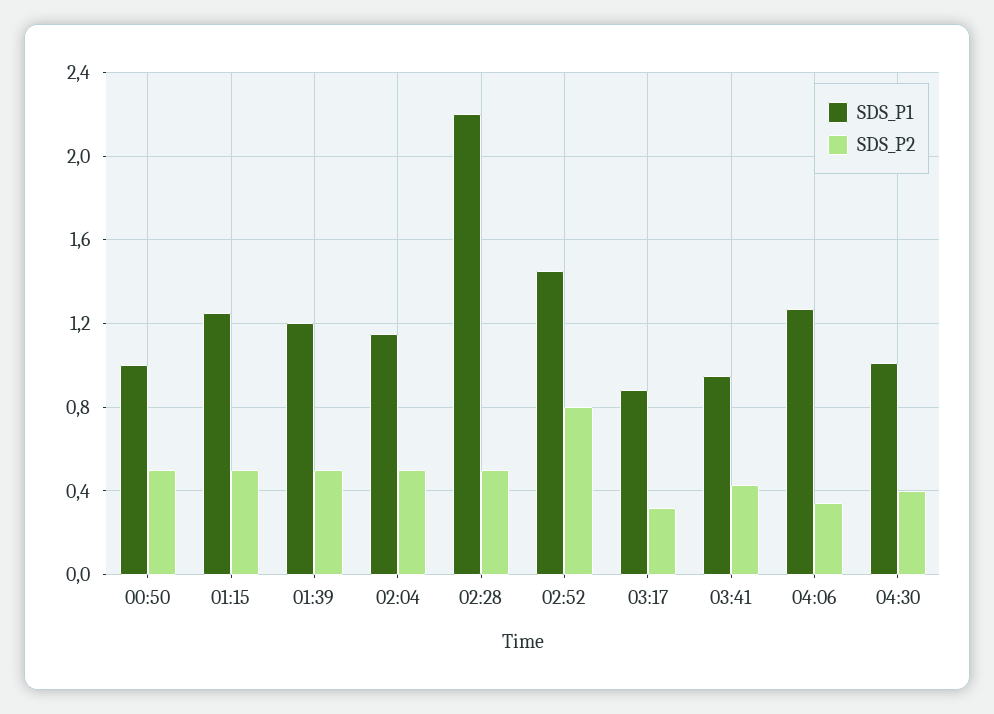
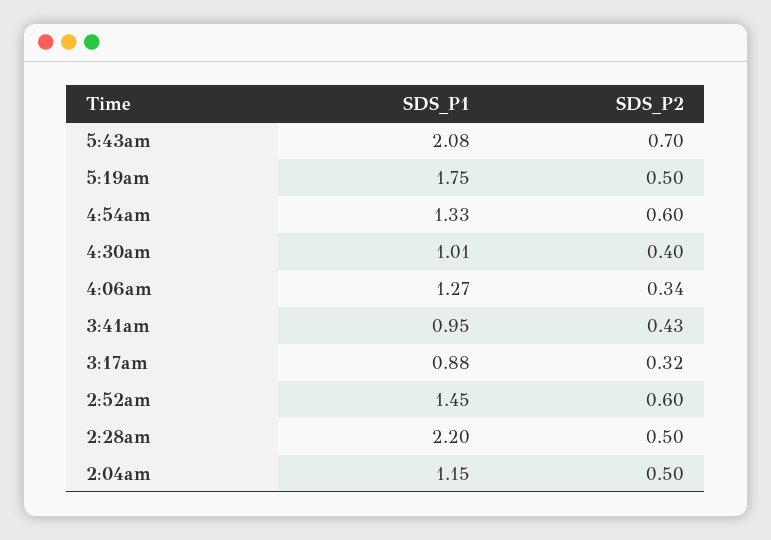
SDS_P1, 00:50: 1 -> none
SDS_P2, 00:50: 0.5 -> none
SDS_P1, 01:15: 1.25 -> none
SDS_P2, 01:15: 0.5 -> none
SDS_P1, 01:39: 1.2 -> none
SDS_P2, 01:39: 0.5 -> none
SDS_P2, 02:52: 0.8 -> 0.6
SDS_P1, 5:43am: none -> 2.08
SDS_P2, 5:43am: none -> 0.7
SDS_P1, 5:19am: none -> 1.75
SDS_P2, 5:19am: none -> 0.5
SDS_P1, 4:54am: none -> 1.33
SDS_P2, 4:54am: none -> 0.6

